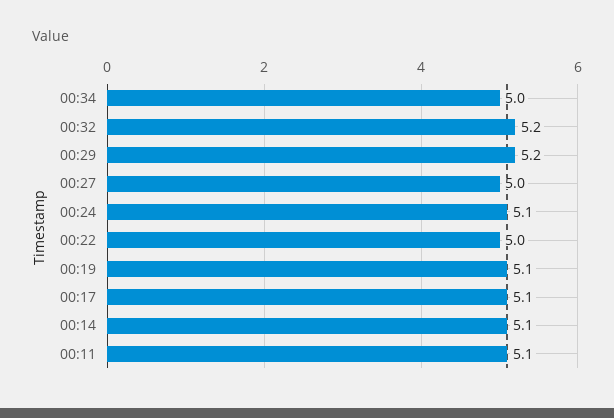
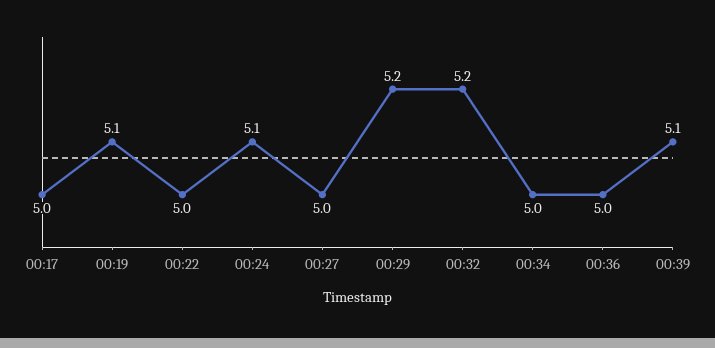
00:17: 5.1 -> 5
00:14: 5.1 -> none
00:11: 5.1 -> none
00:36: none -> 5
00:39: none -> 5.1

